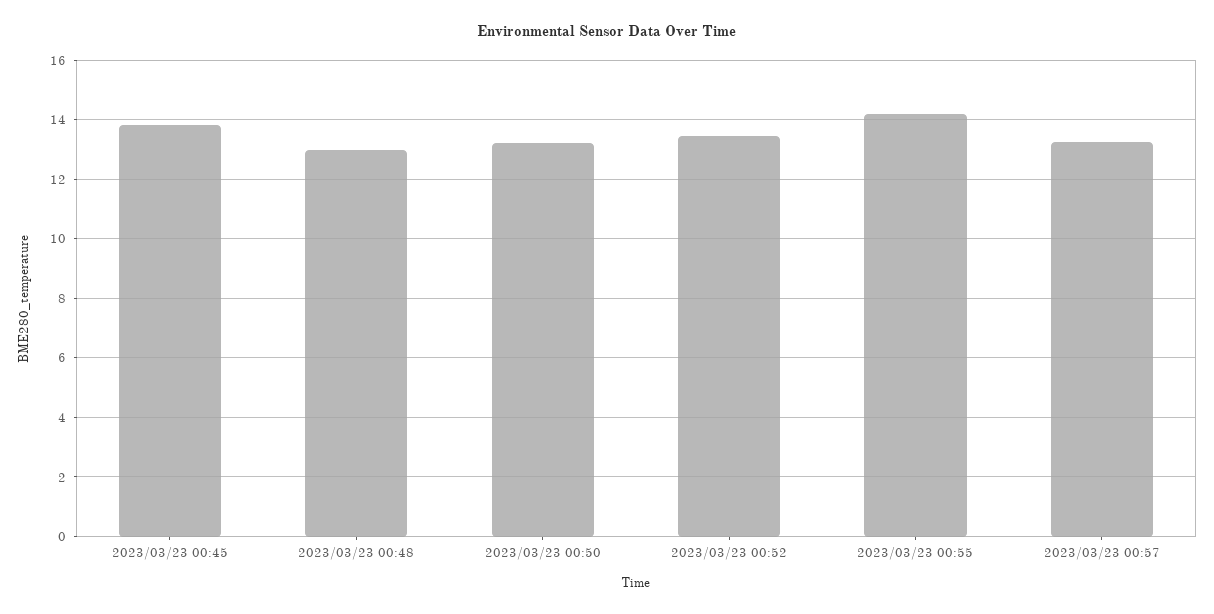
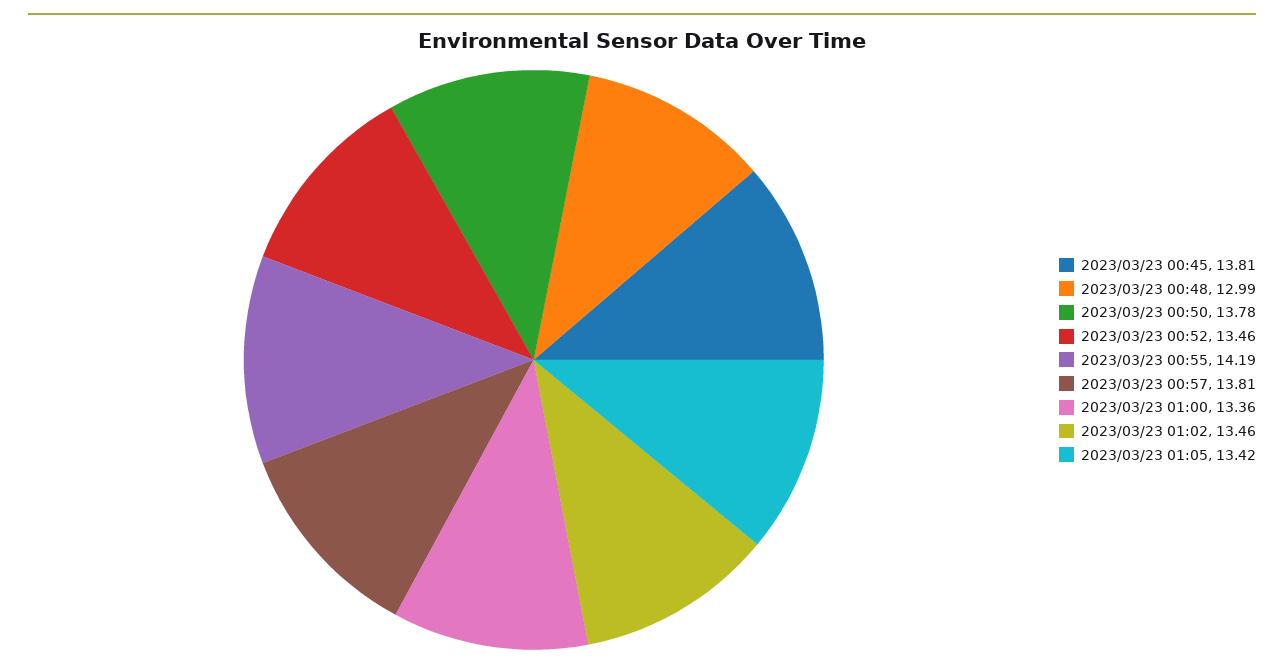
2023/03/23 00:50: 13.25 -> 13.78
2023/03/23 00:57: 13.25 -> 13.81
2023/03/23 01:00: none -> 13.36
2023/03/23 01:02: none -> 13.46
2023/03/23 01:05: none -> 13.42

